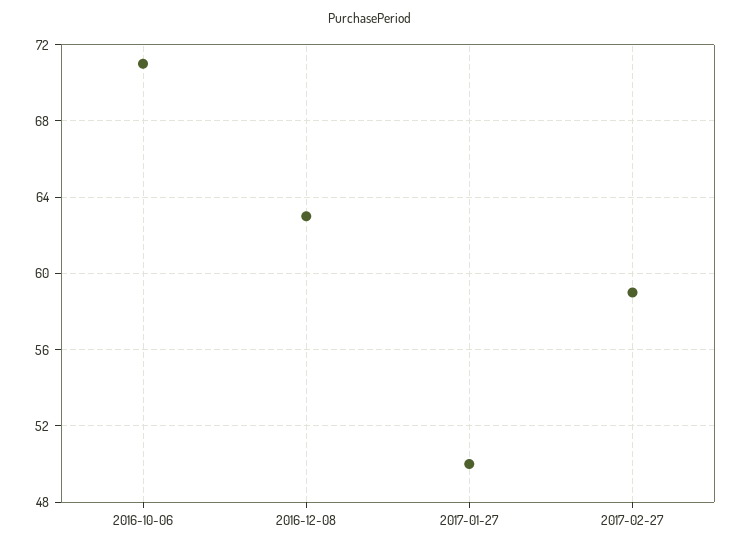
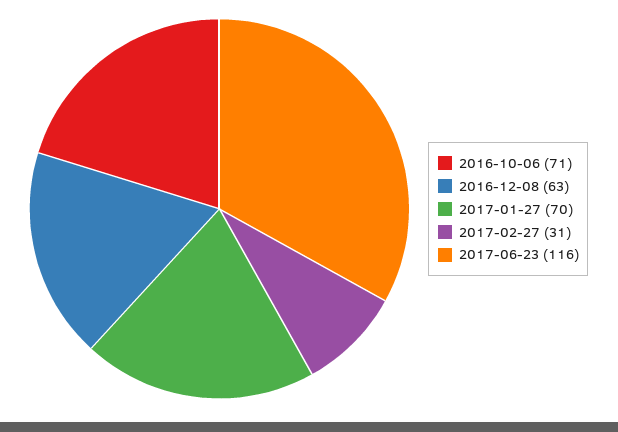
2017-01-27: 50 -> 70
2017-02-27: 59 -> 31
2017-06-23: none -> 116

